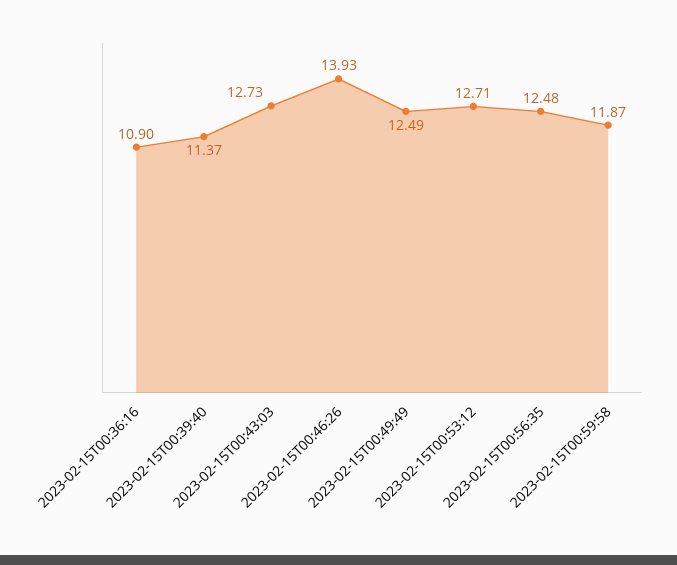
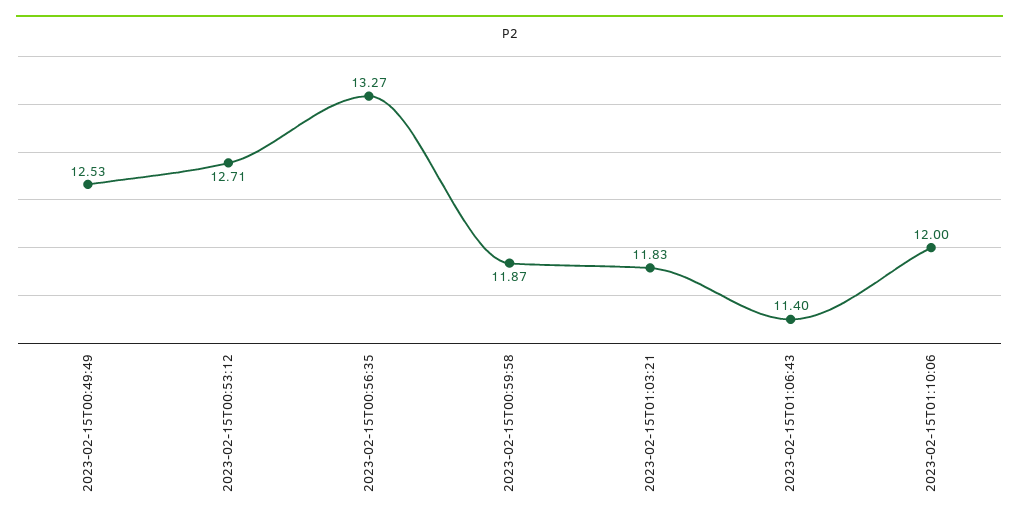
2023-02-15T00:36:16: 10.9 -> none
2023-02-15T00:39:40: 11.37 -> none
2023-02-15T00:43:03: 12.73 -> none
2023-02-15T00:46:26: 13.93 -> none
2023-02-15T00:49:49: 12.49 -> 12.53
2023-02-15T00:56:35: 12.48 -> 13.27
2023-02-15T01:03:21: none -> 11.83
2023-02-15T01:06:43: none -> 11.4
2023-02-15T01:10:06: none -> 12

